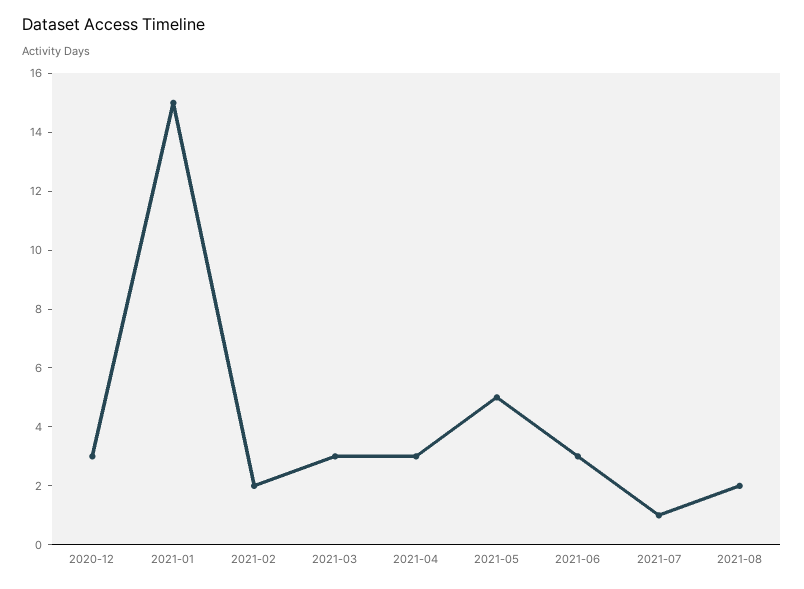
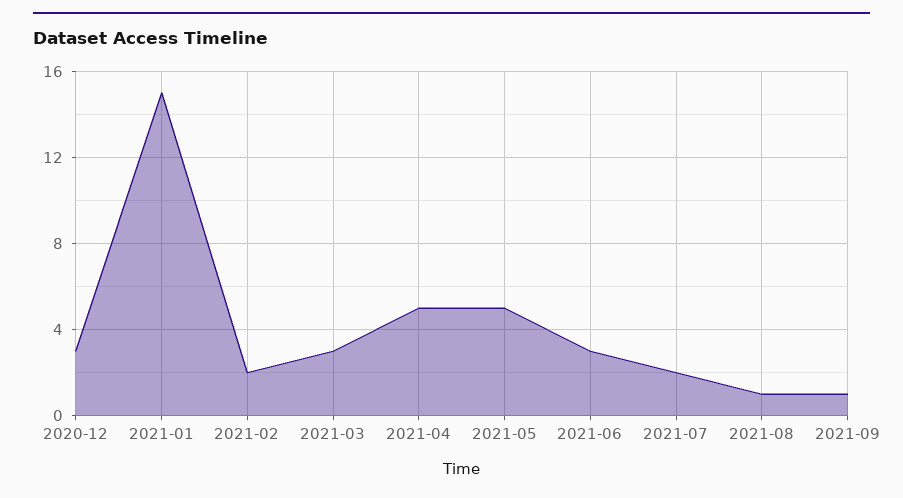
2021-04: 3 -> 5
2021-07: 1 -> 2
2021-08: 2 -> 1
2021-09: none -> 1

